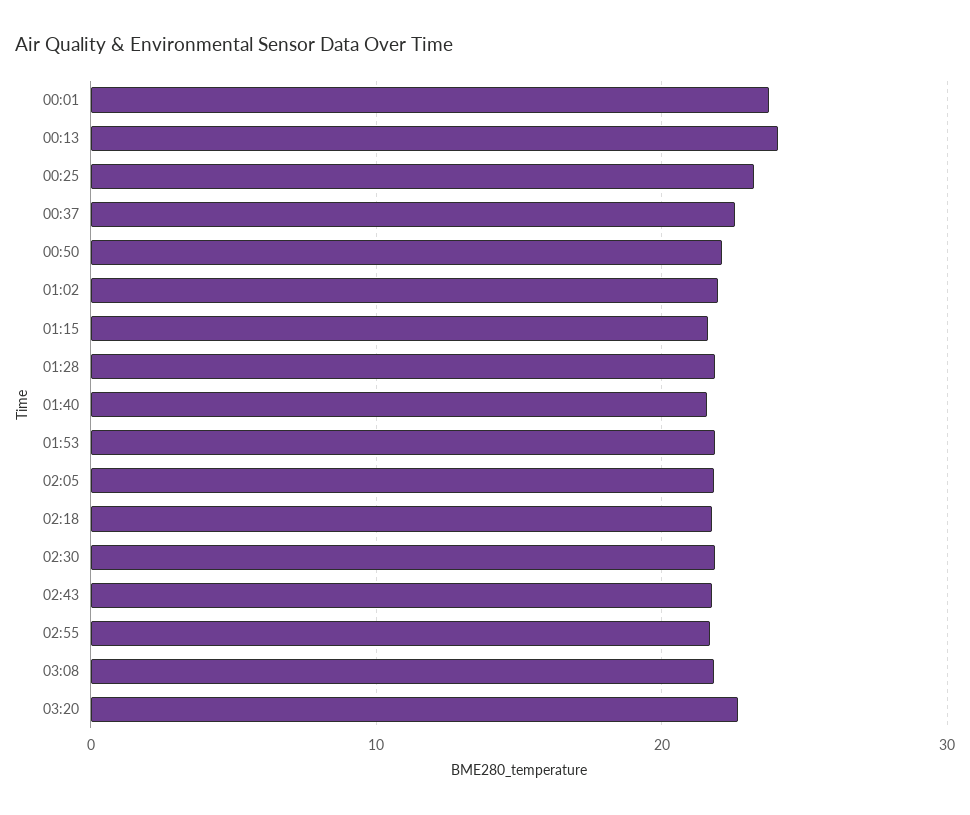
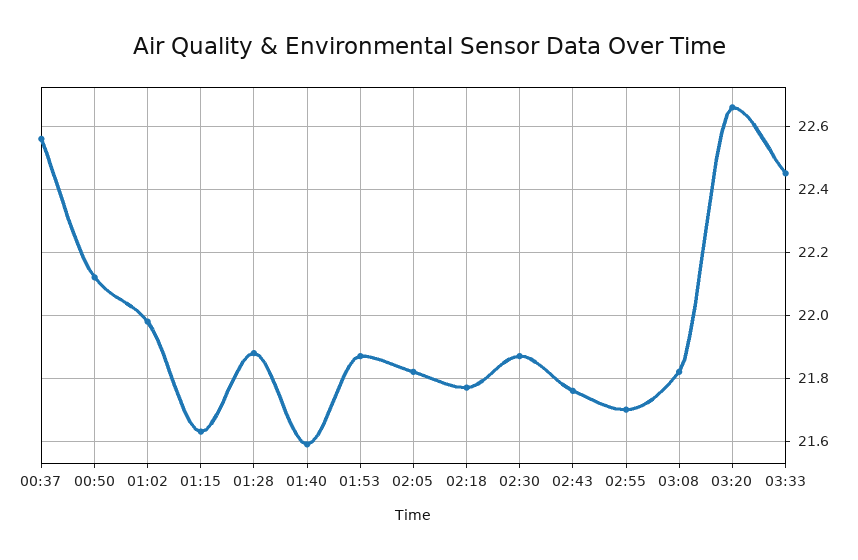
00:01: 24 -> none
00:13: 24 -> none
00:25: 23 -> none
03:33: none -> 22.45

